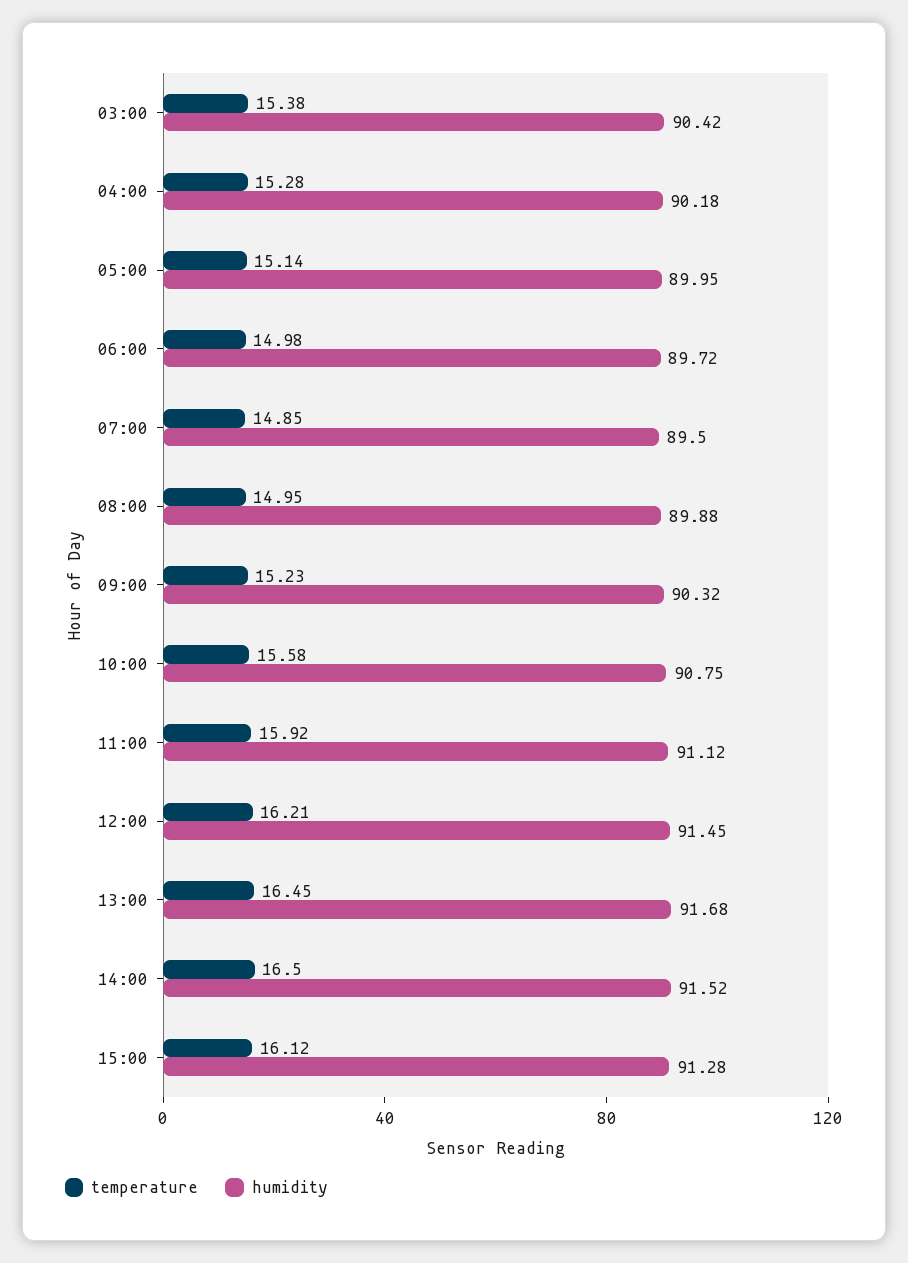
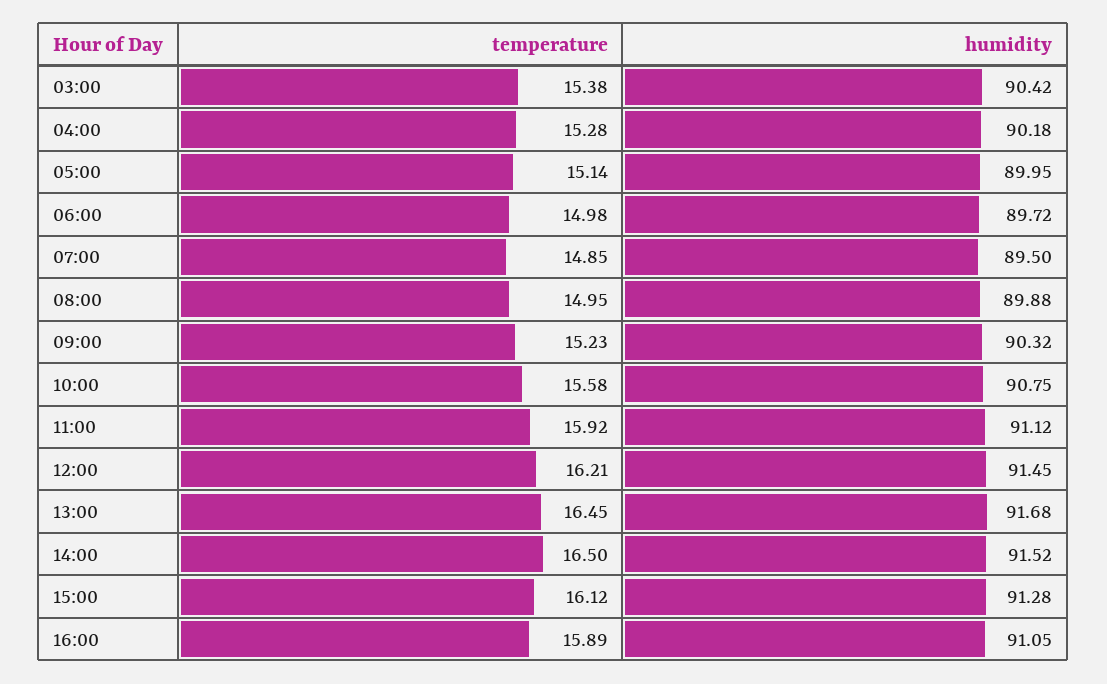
temperature, 16:00: none -> 15.89
humidity, 16:00: none -> 91.05

